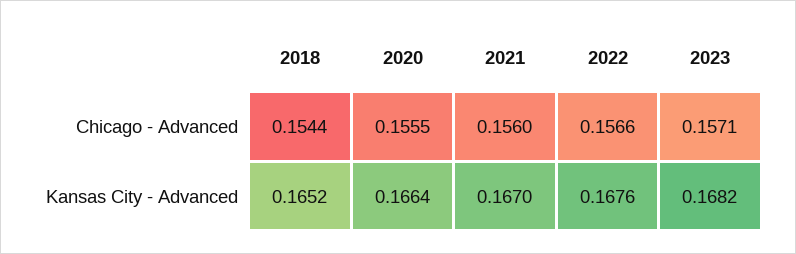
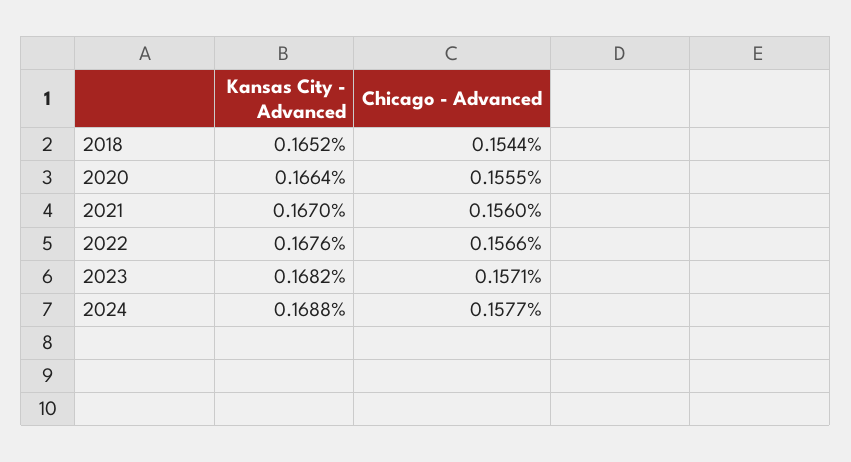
2024, Kansas City - Advanced: none -> 0.1688
2024, Chicago - Advanced: none -> 0.1577

